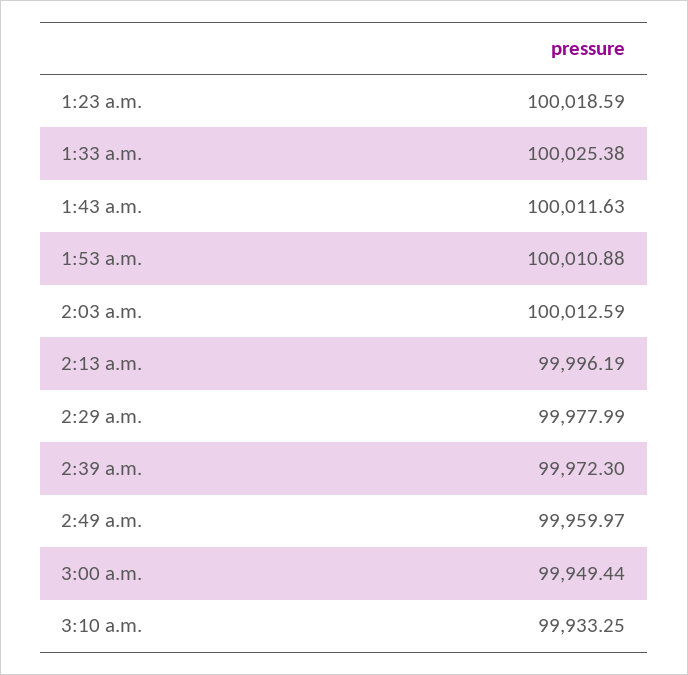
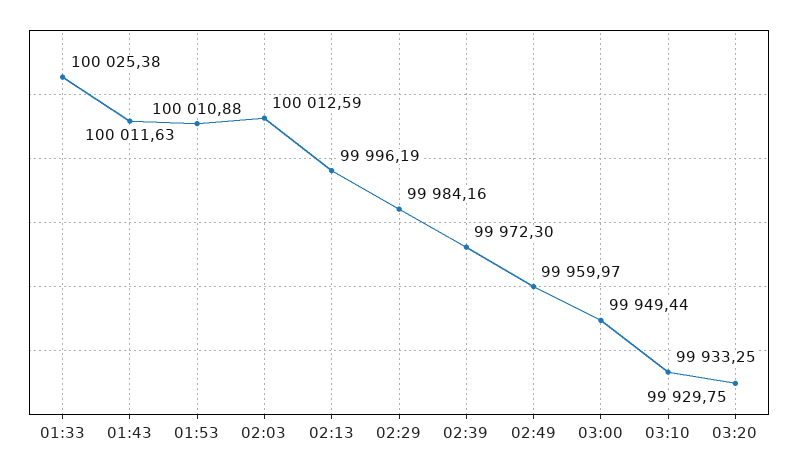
1:23 a.m.: 100018.59 -> none
2:29 a.m.: 99977.99 -> 99984.16
03:20: none -> 99929.75

